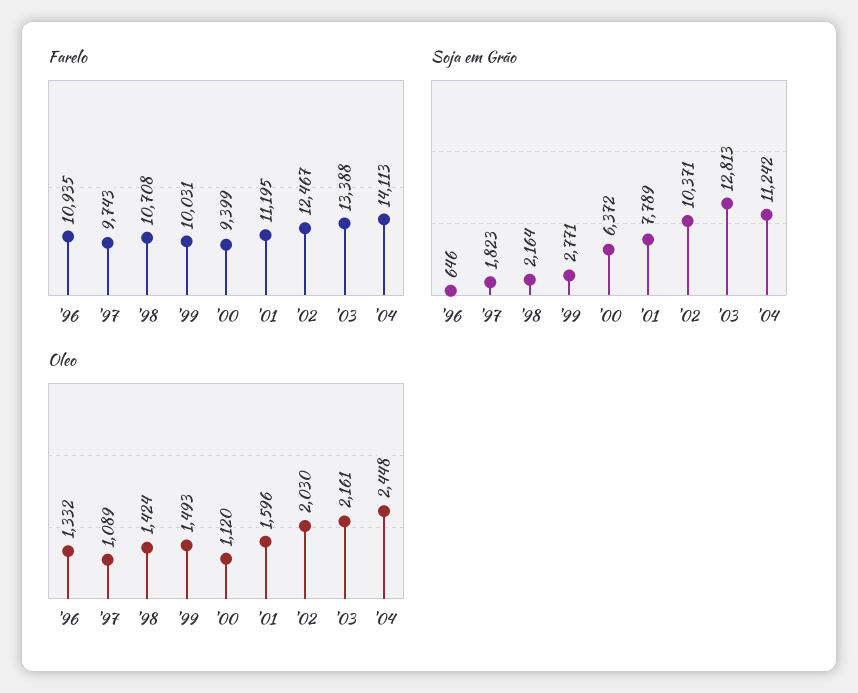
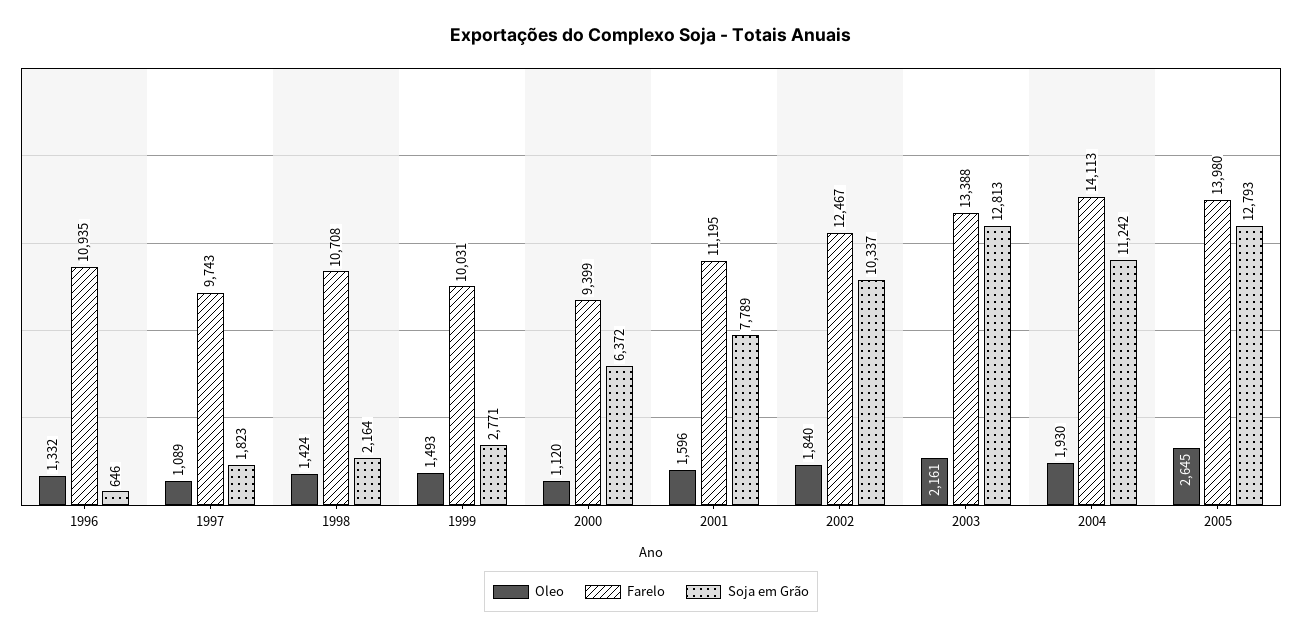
Soja em Grão, '02: 10371 -> 10337
Oleo, '02: 2030 -> 1840
Oleo, '04: 2448 -> 1930
Oleo, 2005: none -> 2645
Farelo, 2005: none -> 13980
Soja em Grão, 2005: none -> 12793

